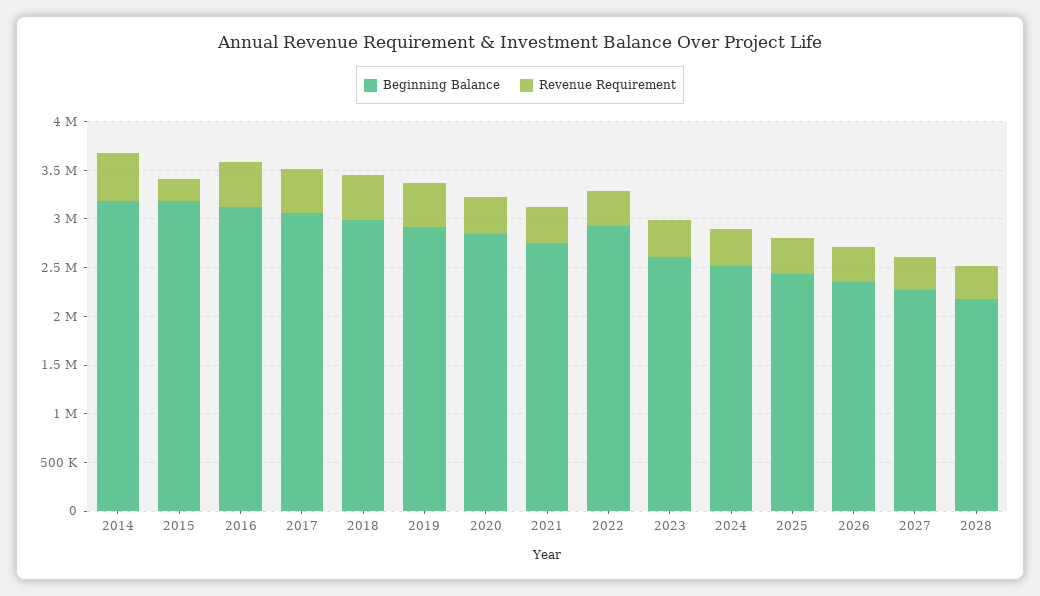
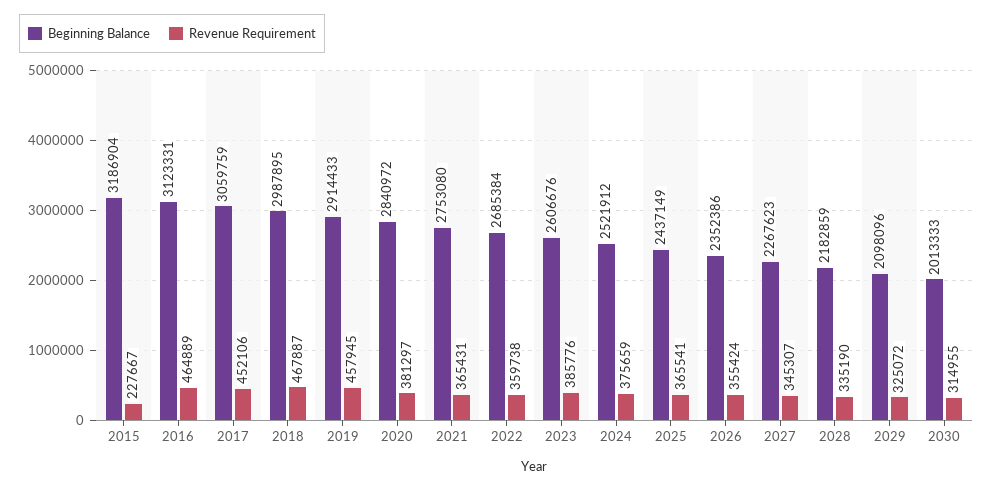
Beginning Balance, 2014: 3200000 -> none
Revenue Requirement, 2014: 500000 -> none
Beginning Balance, 2022: 2900000 -> 2685384
Beginning Balance, 2029: none -> 2098096
Revenue Requirement, 2029: none -> 325072
Beginning Balance, 2030: none -> 2013333
Revenue Requirement, 2030: none -> 314955

